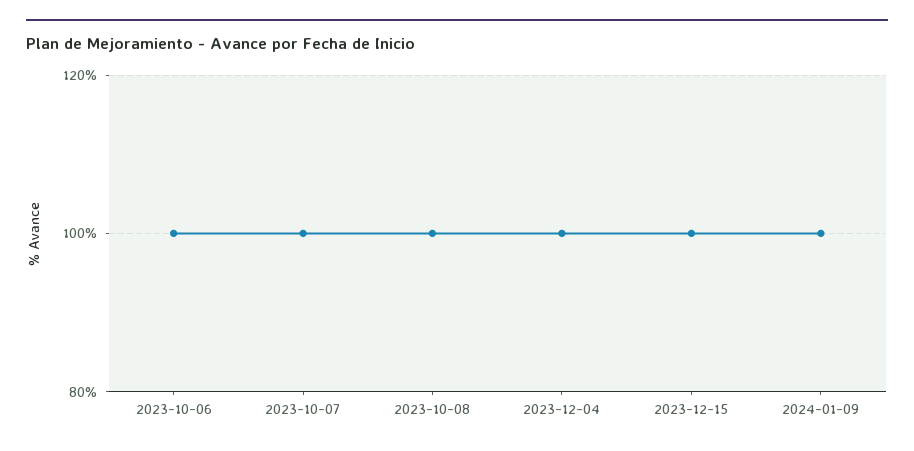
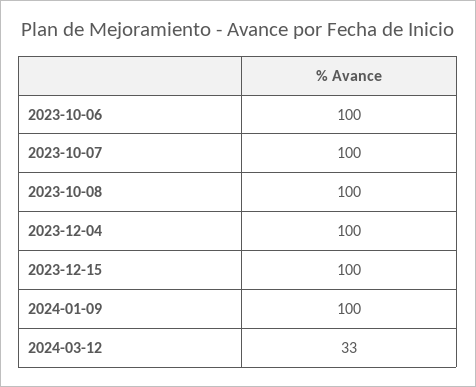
2024-03-12: none -> 33

